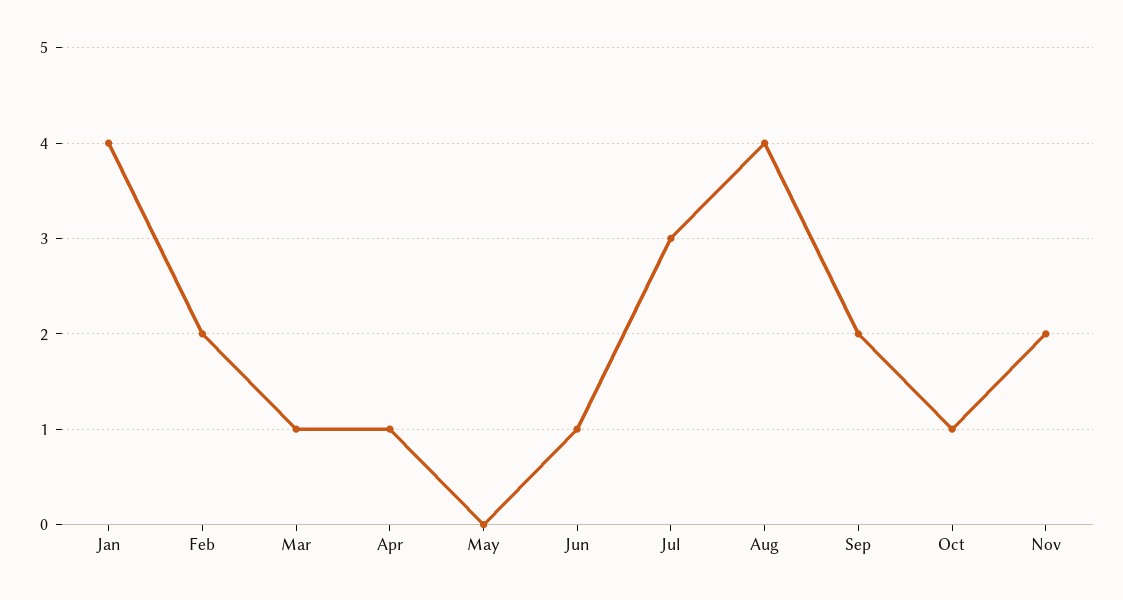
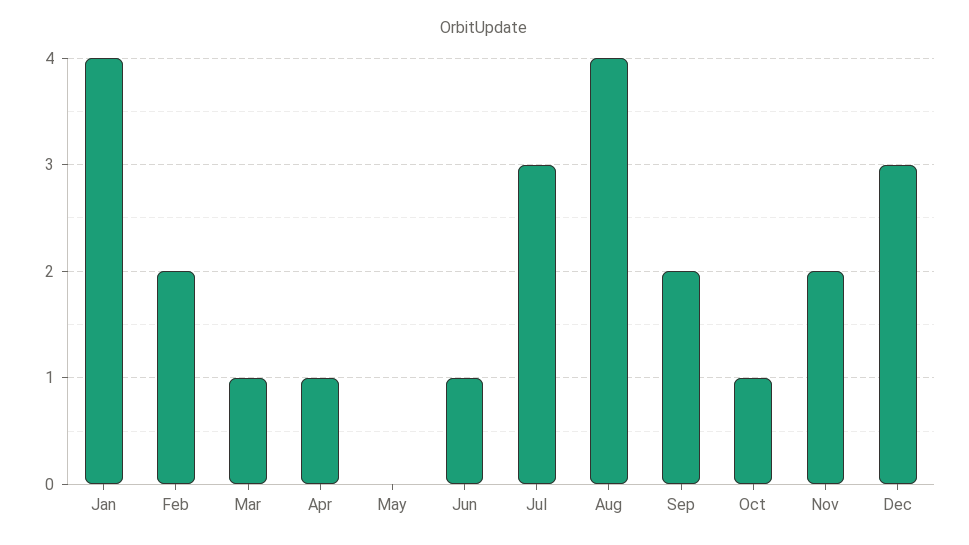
Dec: none -> 3

